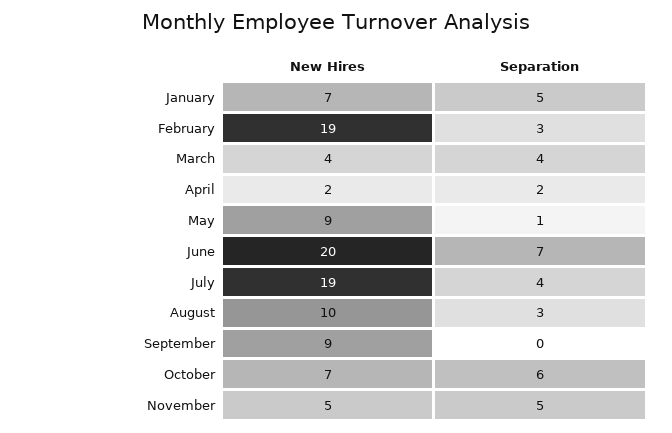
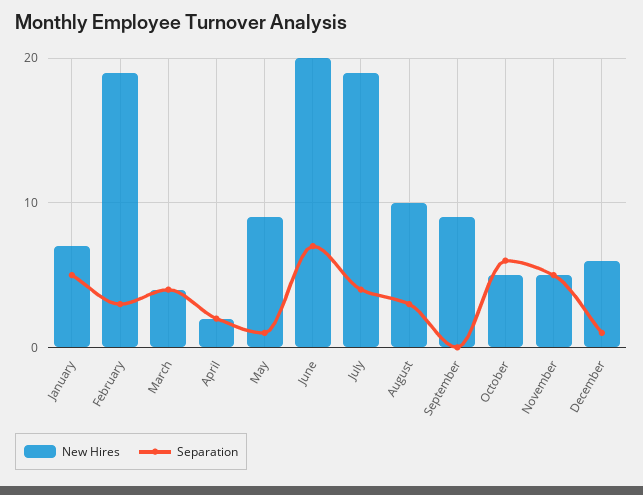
New Hires, October: 7 -> 5
New Hires, December: none -> 6
Separation, December: none -> 1

